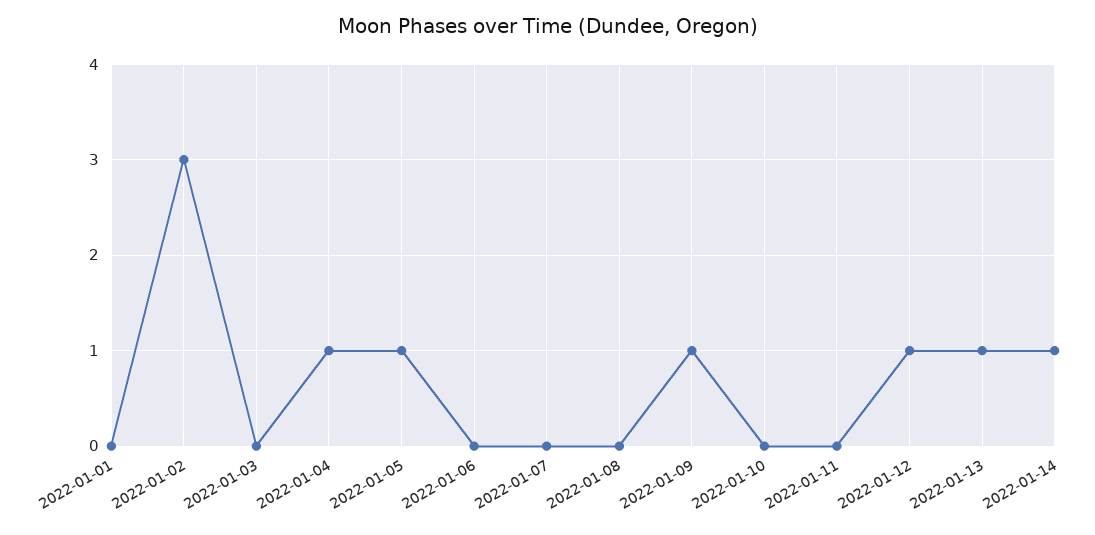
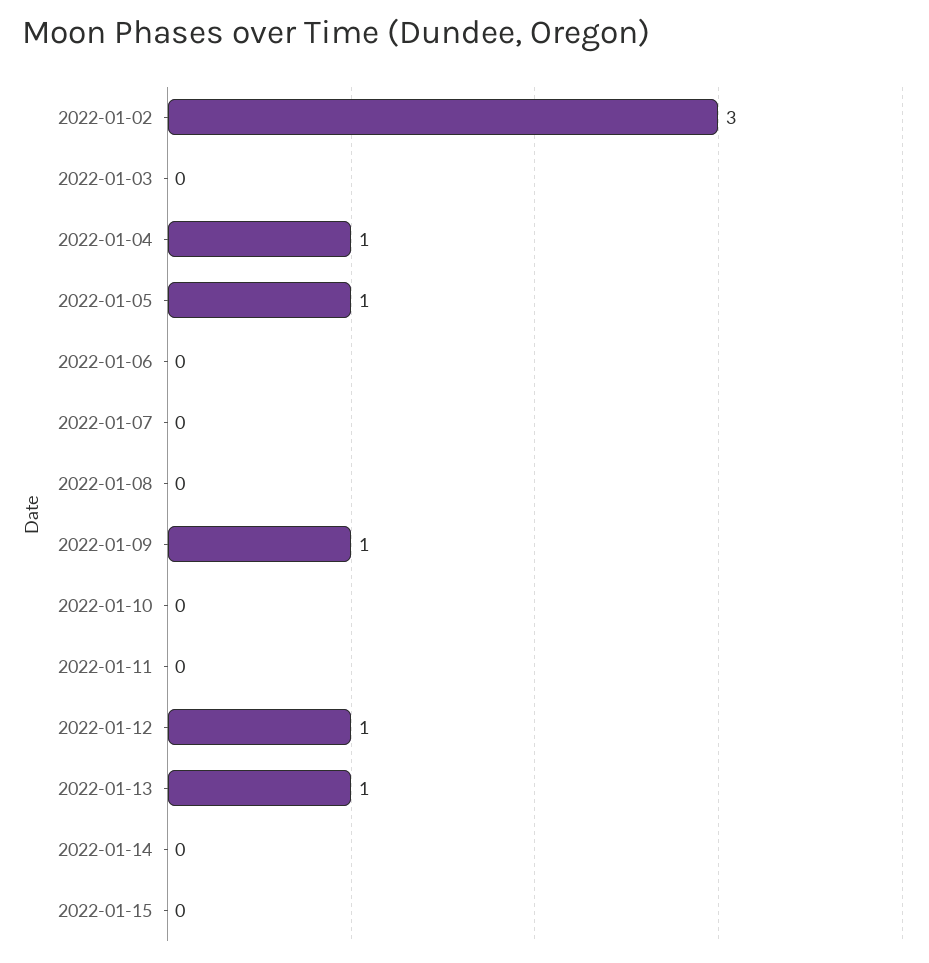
2022-01-01: 0 -> none
2022-01-14: 1 -> 0
2022-01-15: none -> 0

